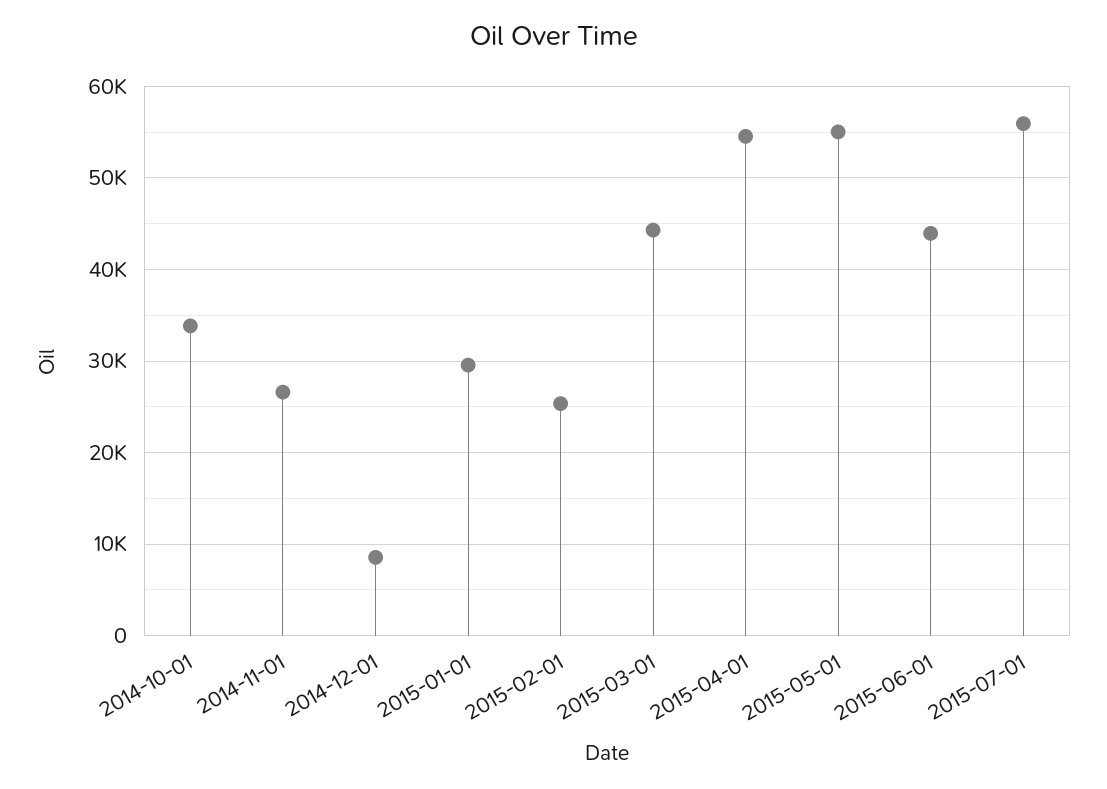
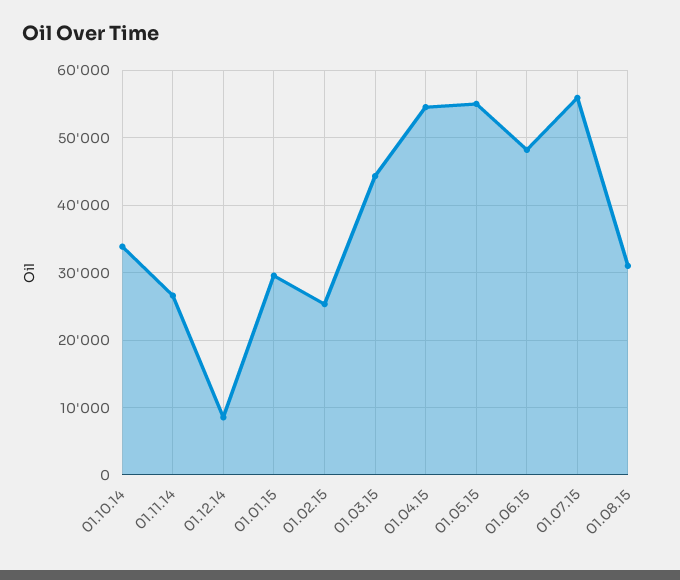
2015-06-01: 44000 -> 48000
01.08.15: none -> 31000

